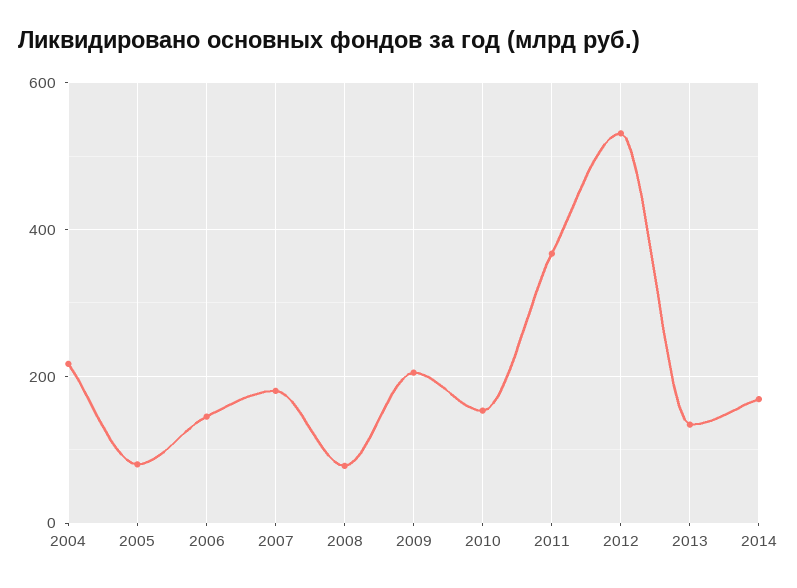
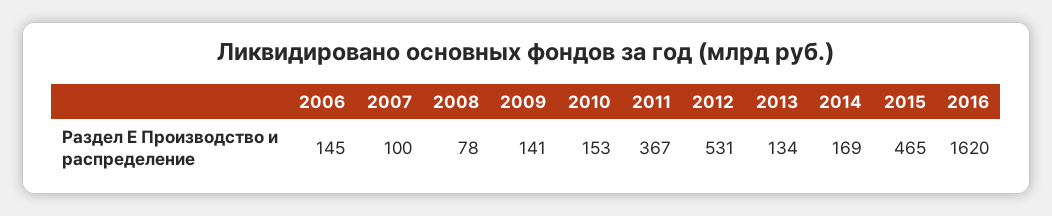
2004: 220 -> none
2005: 80 -> none
2007: 180 -> 100
2009: 200 -> 141
2015: none -> 465
2016: none -> 1620

